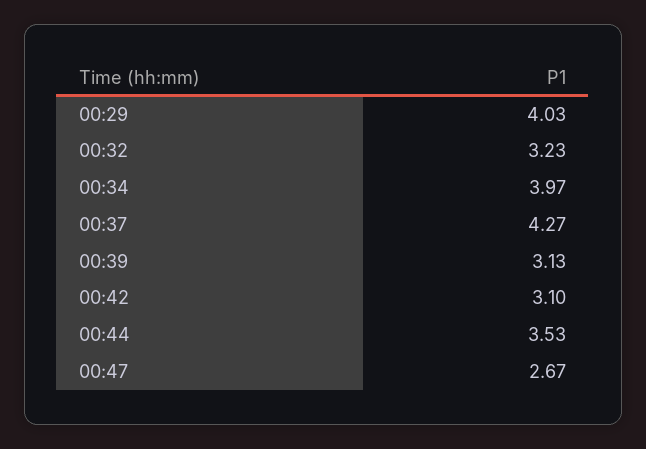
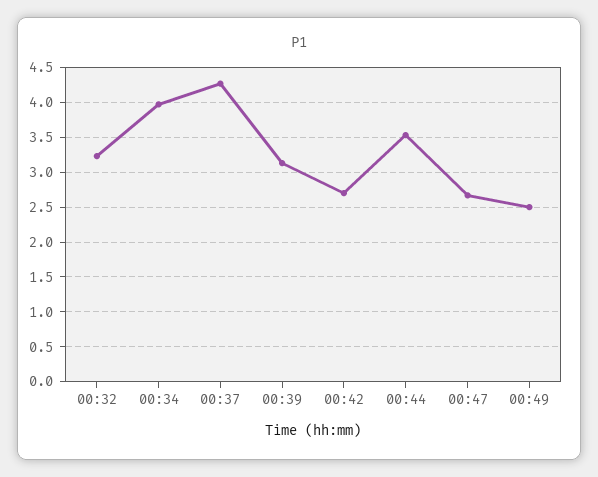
00:29: 4.03 -> none
00:42: 3.1 -> 2.7
00:49: none -> 2.5

